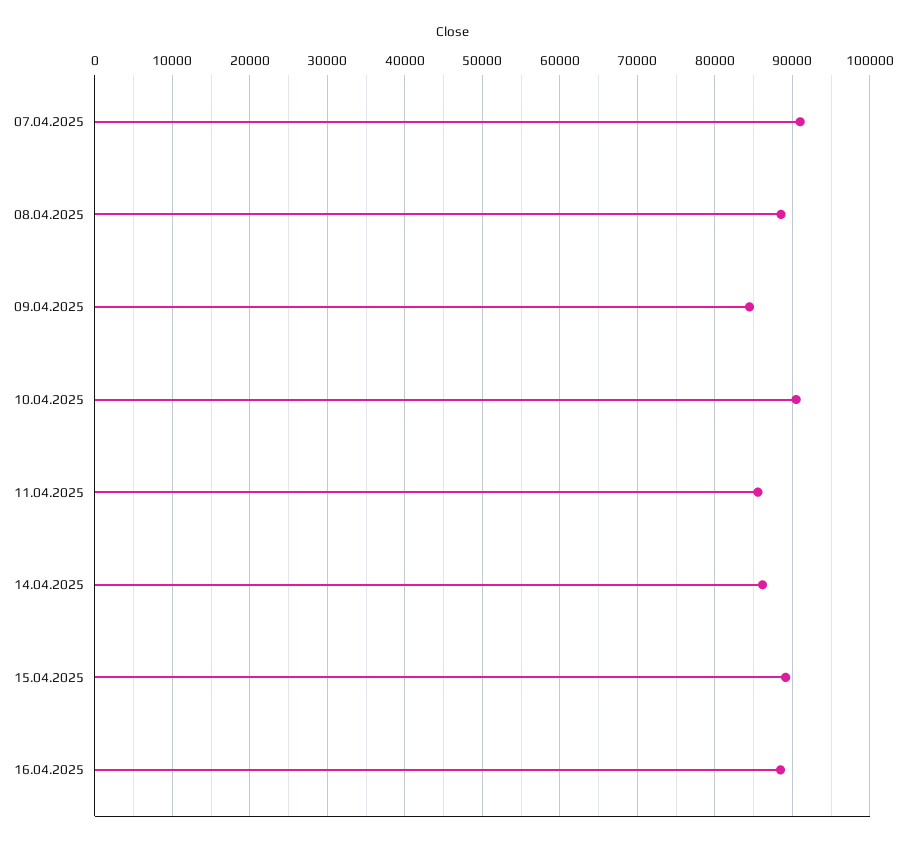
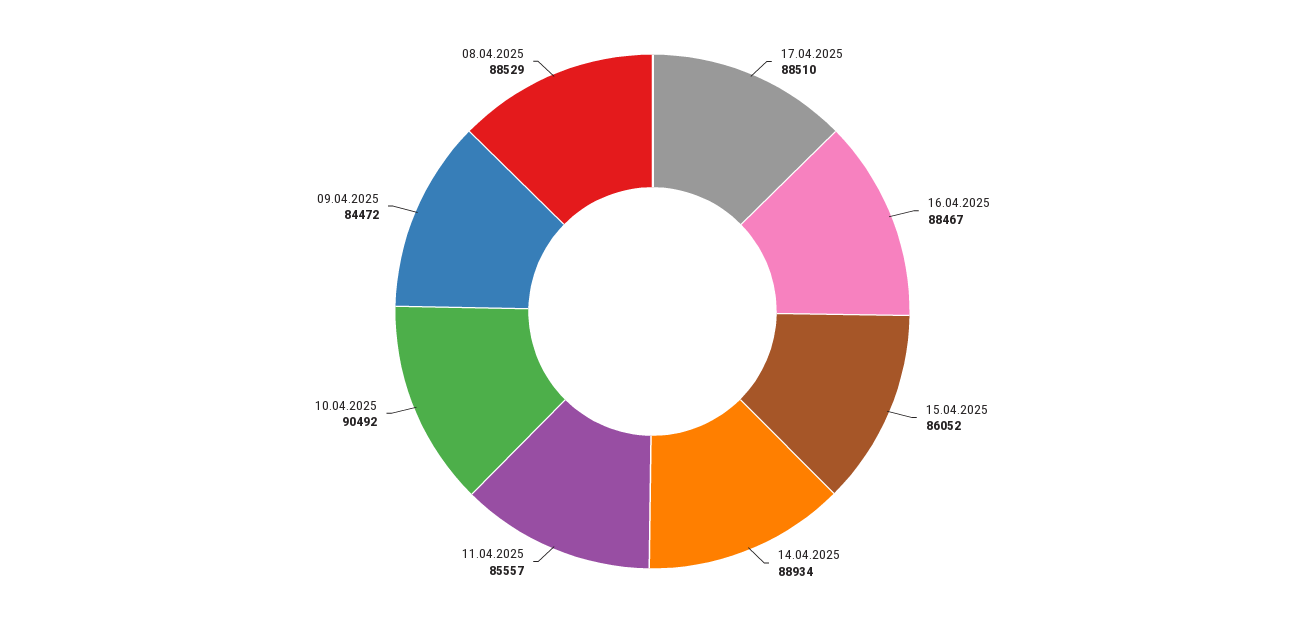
07.04.2025: 91000 -> none
14.04.2025: 86000 -> 88934
15.04.2025: 89000 -> 86052
17.04.2025: none -> 88510

